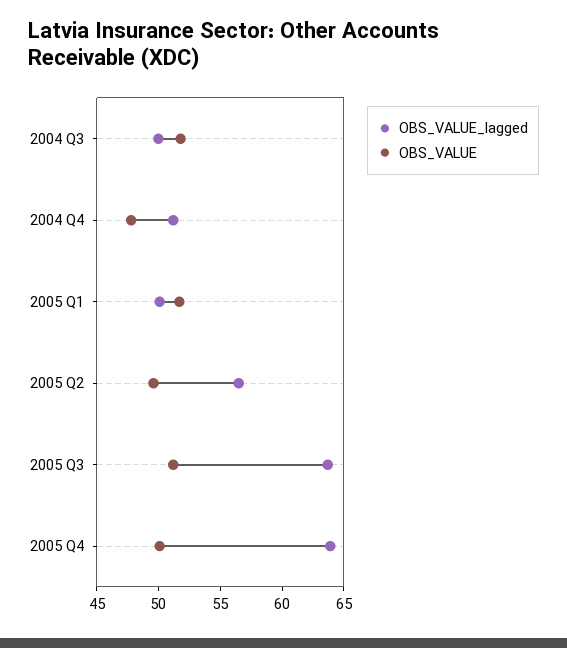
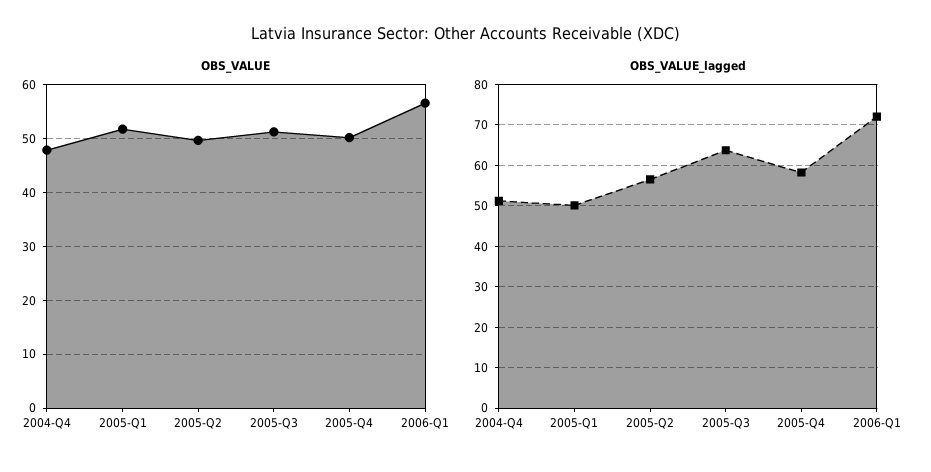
OBS_VALUE_lagged, 2004 Q3: 50 -> none
OBS_VALUE, 2004 Q3: 52 -> none
OBS_VALUE_lagged, 2005 Q4: 64 -> 58
OBS_VALUE, 2006-Q1: none -> 56
OBS_VALUE_lagged, 2006-Q1: none -> 72

